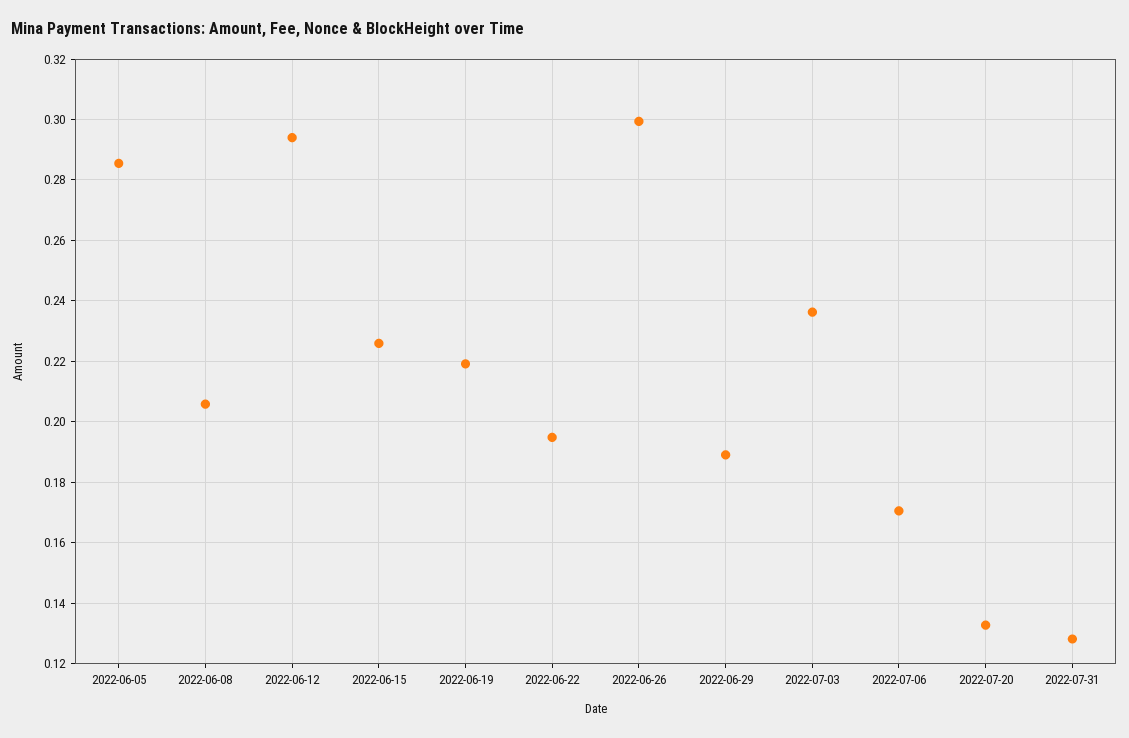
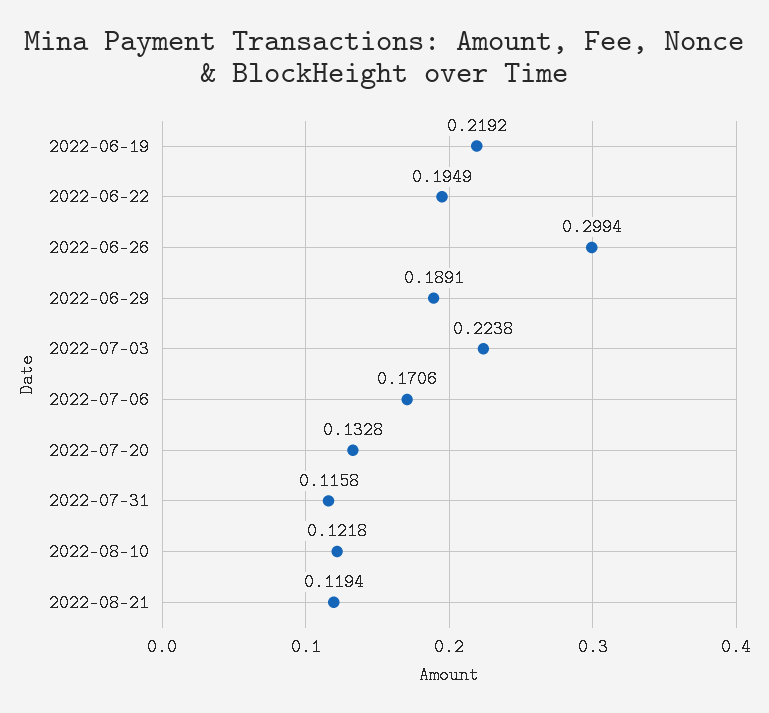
2022-06-05: 0.286 -> none
2022-06-08: 0.206 -> none
2022-06-12: 0.294 -> none
2022-06-15: 0.226 -> none
2022-07-03: 0.236 -> 0.2238
2022-07-31: 0.128 -> 0.1158
2022-08-10: none -> 0.1218
2022-08-21: none -> 0.1194

